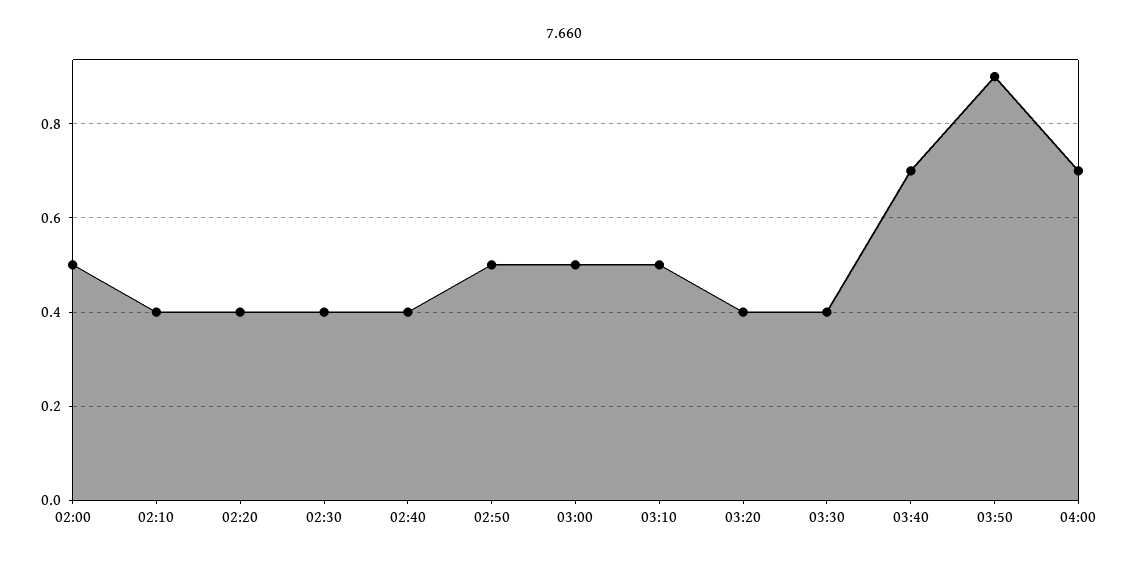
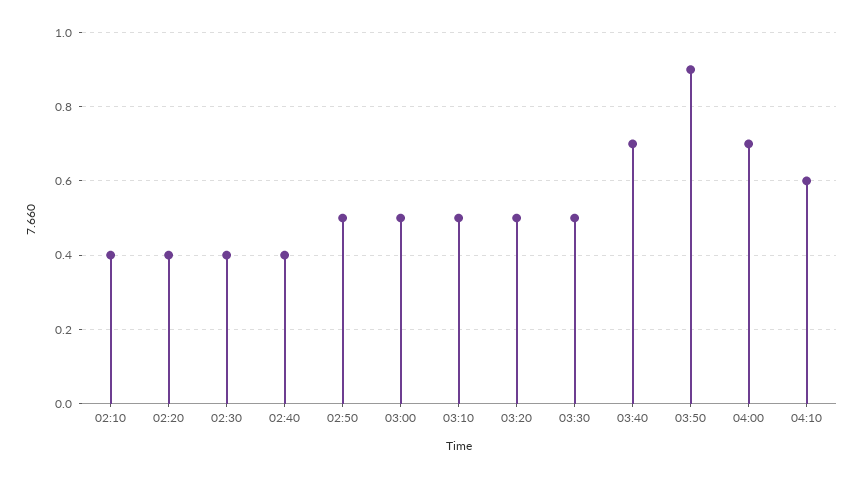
02:00: 0.5 -> none
03:20: 0.4 -> 0.5
03:30: 0.4 -> 0.5
04:10: none -> 0.6

